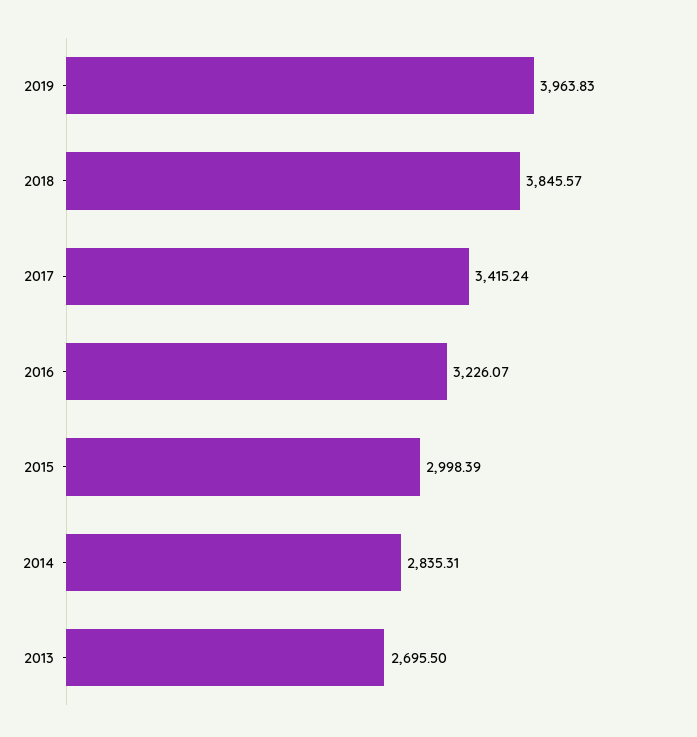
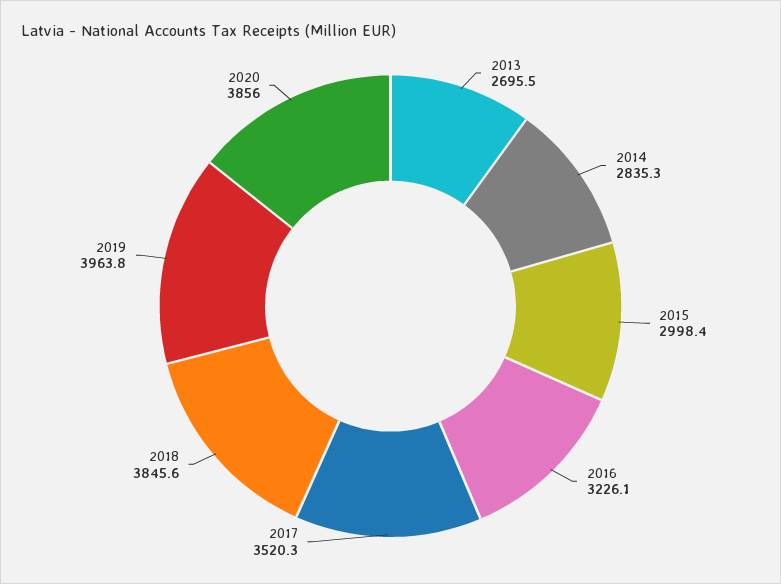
2017: 3415.24 -> 3520.3
2020: none -> 3856

